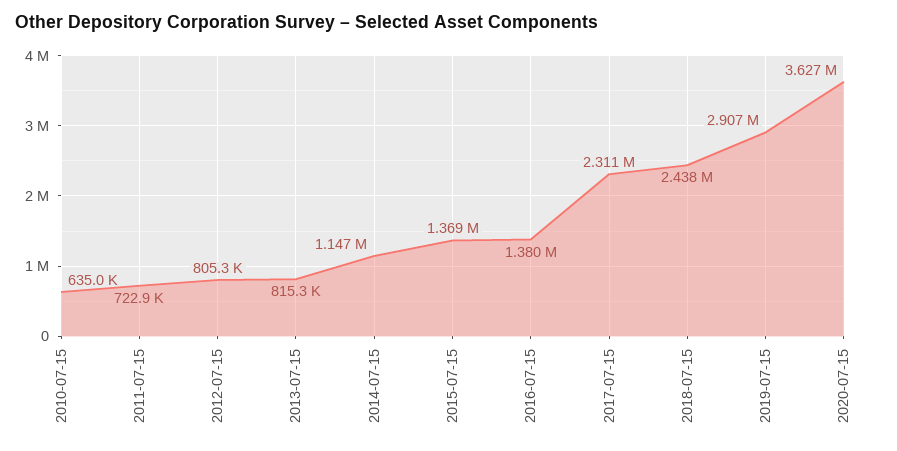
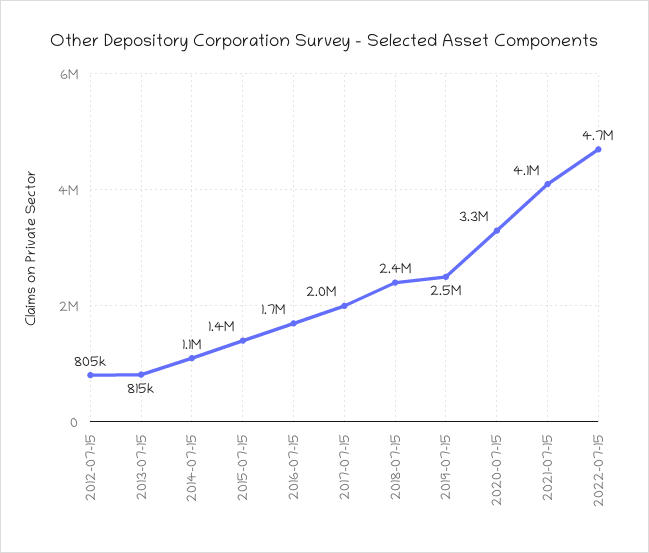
2010-07-15: 635000 -> none
2011-07-15: 722900 -> none
2016-07-15: 1380000 -> 1700000
2017-07-15: 2311000 -> 2000000
2019-07-15: 2907000 -> 2500000
2020-07-15: 3627000 -> 3300000
2021-07-15: none -> 4100000
2022-07-15: none -> 4700000

